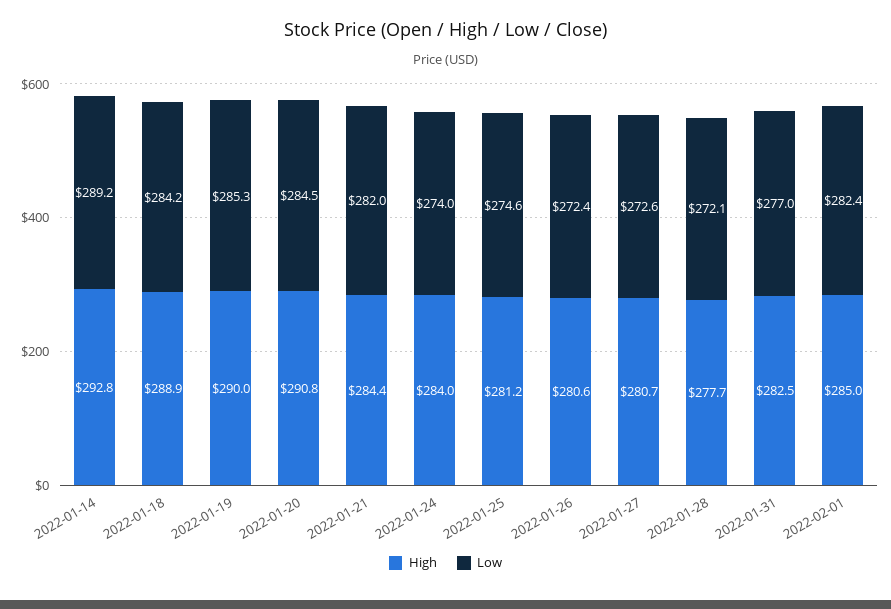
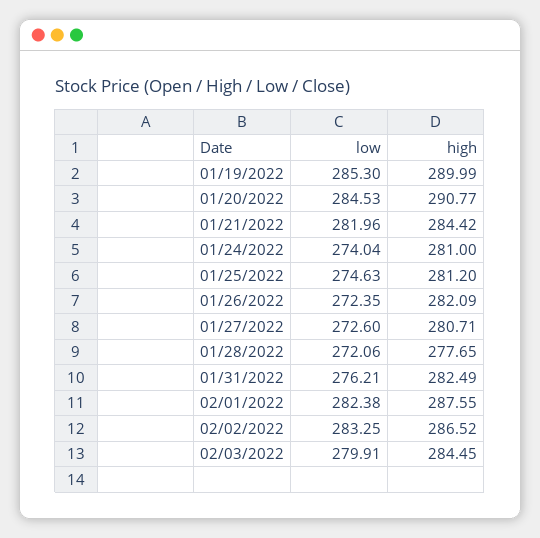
High, 2022-01-14: 292.8 -> none
Low, 2022-01-14: 289.2 -> none
High, 2022-01-18: 288.9 -> none
Low, 2022-01-18: 284.2 -> none
High, 2022-01-24: 284 -> 281
High, 2022-01-26: 280.6 -> 282.09
Low, 2022-01-31: 277 -> 276.21
High, 2022-02-01: 285 -> 287.55
Low, 02/02/2022: none -> 283.25
High, 02/02/2022: none -> 286.52
Low, 02/03/2022: none -> 279.91
High, 02/03/2022: none -> 284.45

